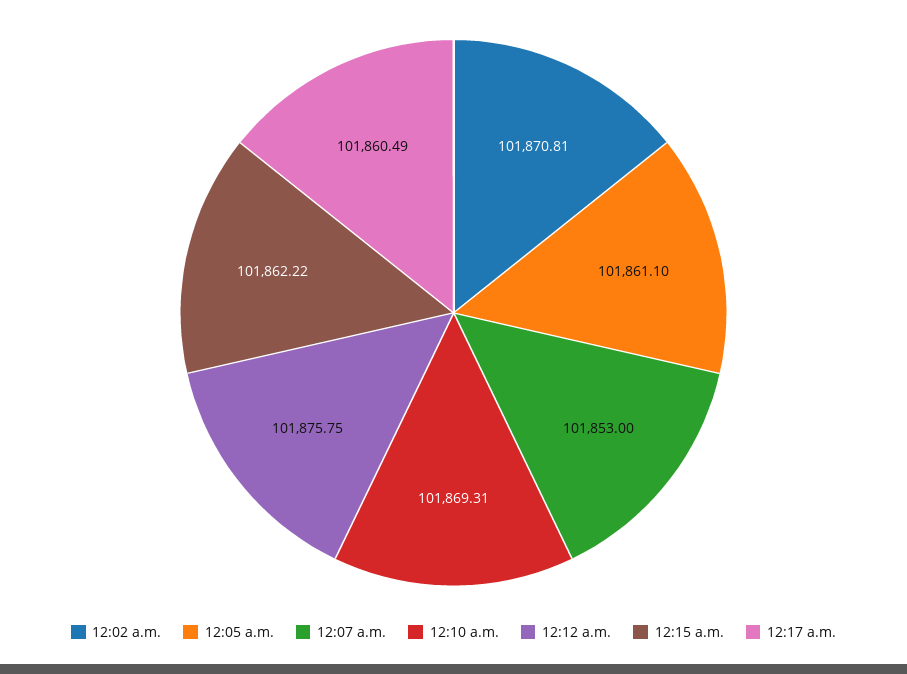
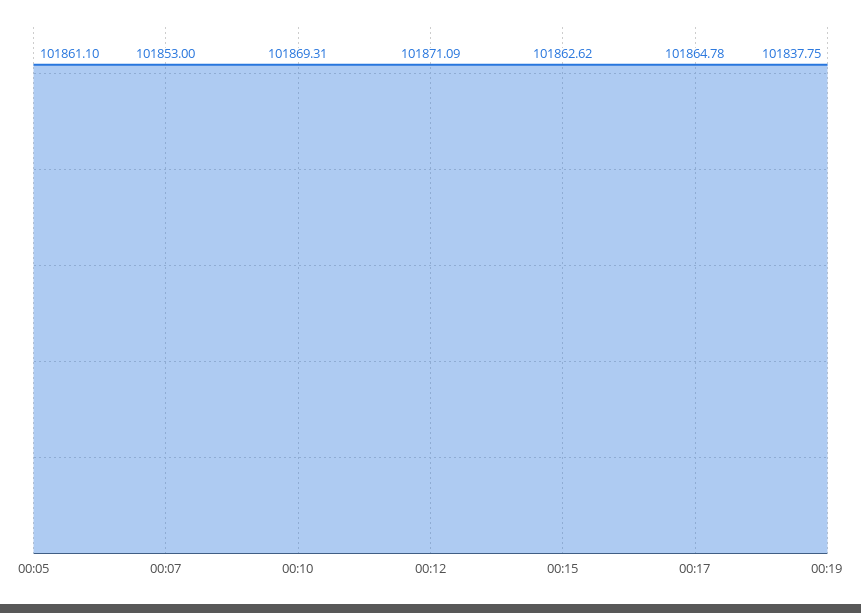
12:02 a.m.: 101870.81 -> none
12:12 a.m.: 101875.75 -> 101871.09
12:15 a.m.: 101862.22 -> 101862.62
12:17 a.m.: 101860.49 -> 101864.78
00:19: none -> 101837.75

